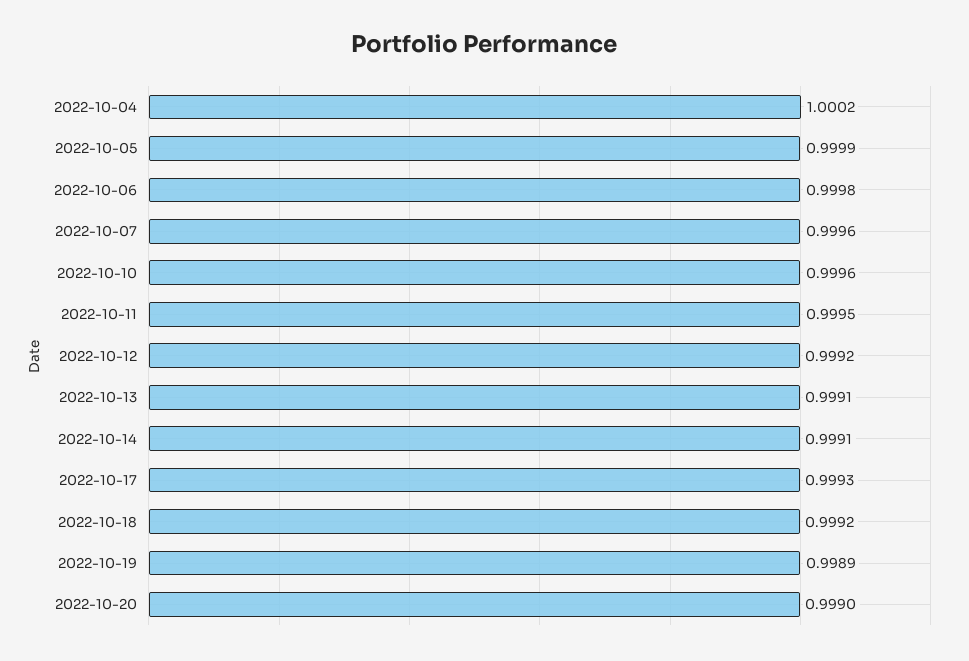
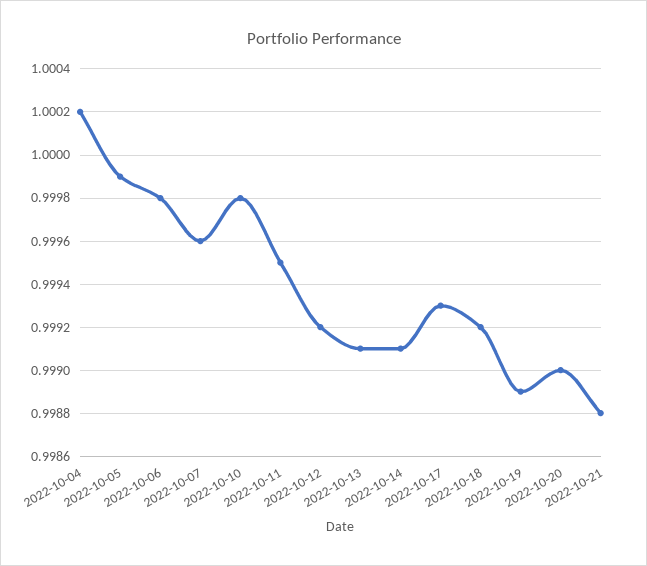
2022-10-10: 0.9996 -> 0.9998
2022-10-21: none -> 0.9988

